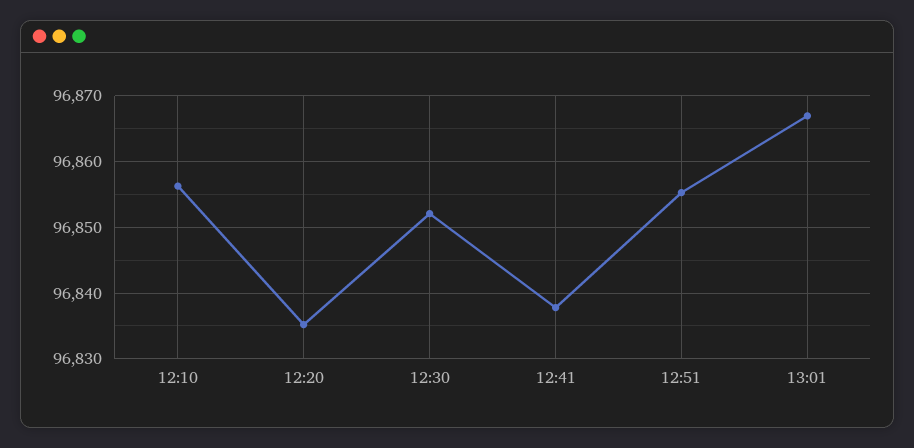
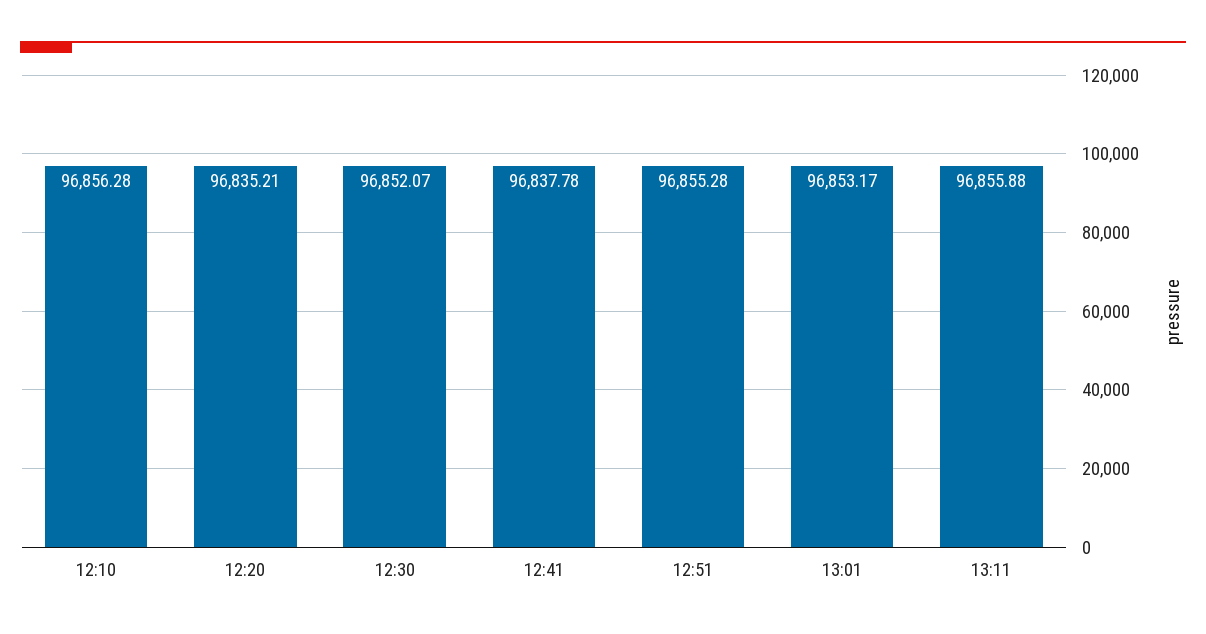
13:01: 96867 -> 96853.17
13:11: none -> 96855.88

